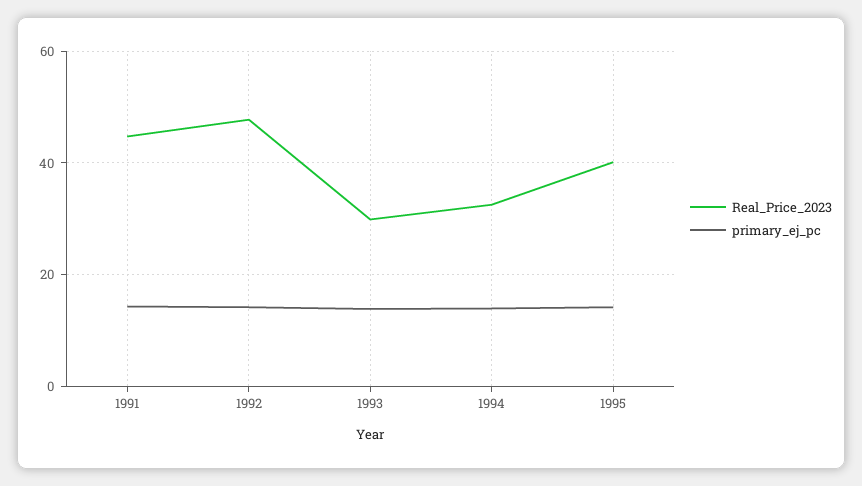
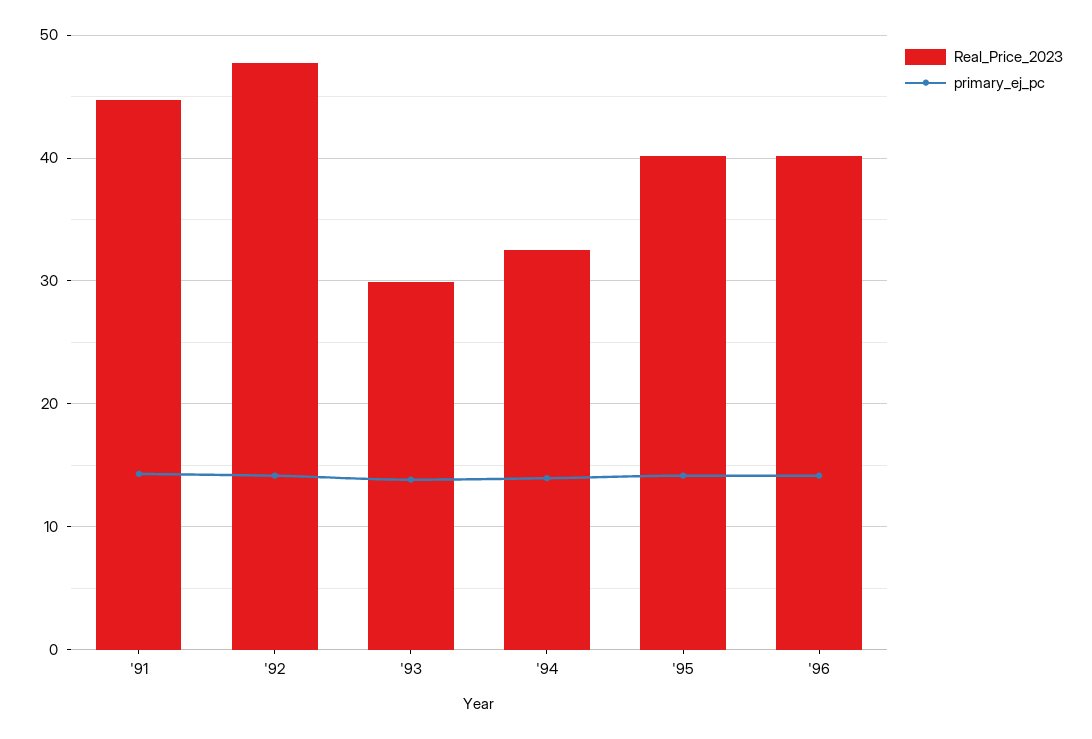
Real_Price_2023, '96: none -> 40
primary_ej_pc, '96: none -> 14

